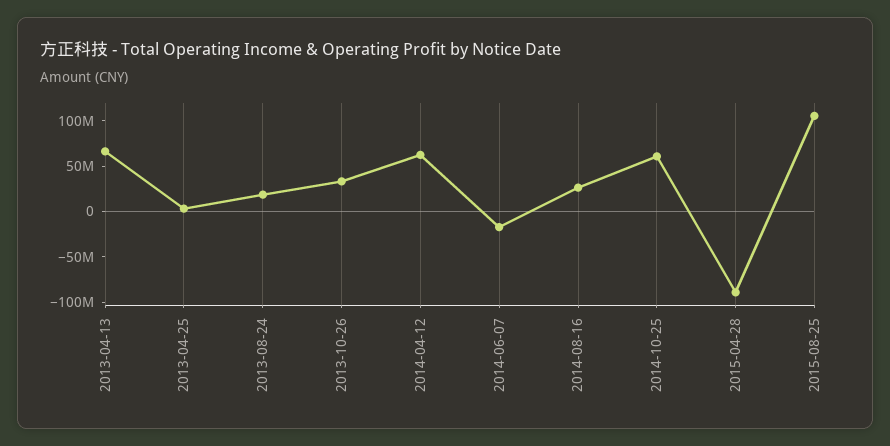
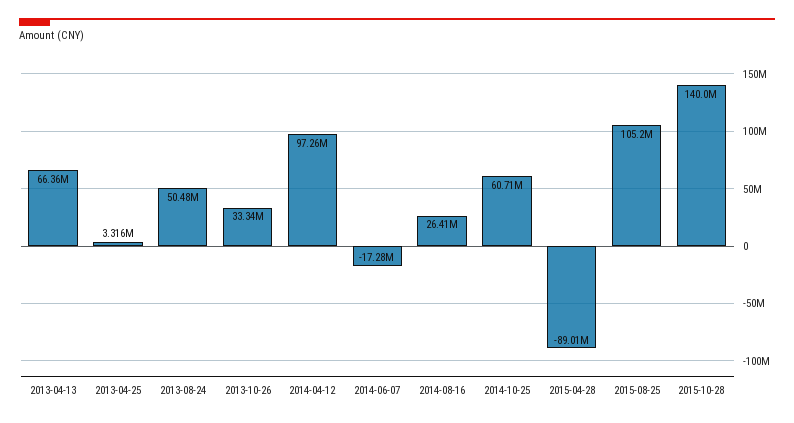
2013-08-24: 20000000 -> 50480000
2014-04-12: 60000000 -> 97260000
2015-10-28: none -> 140000000

